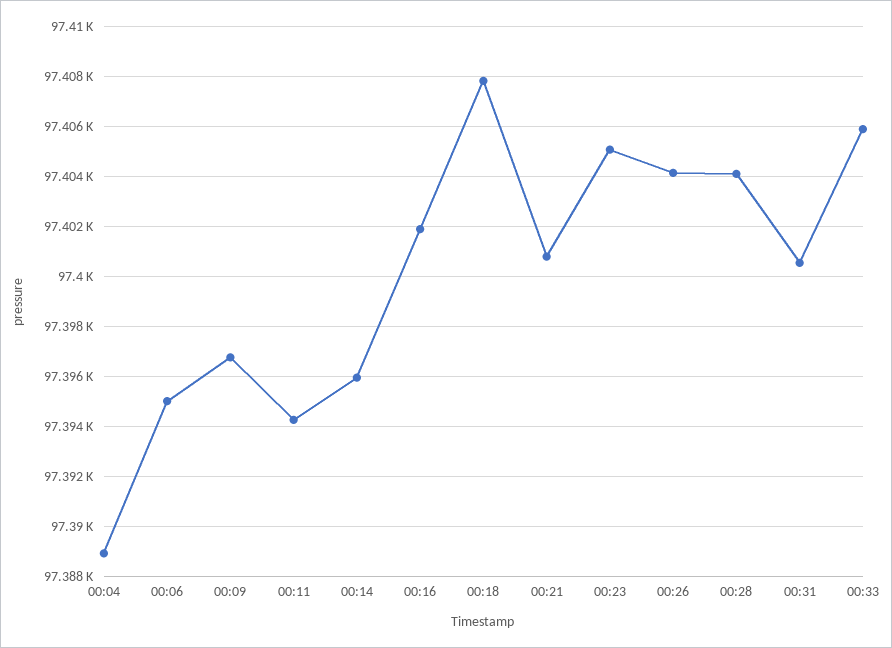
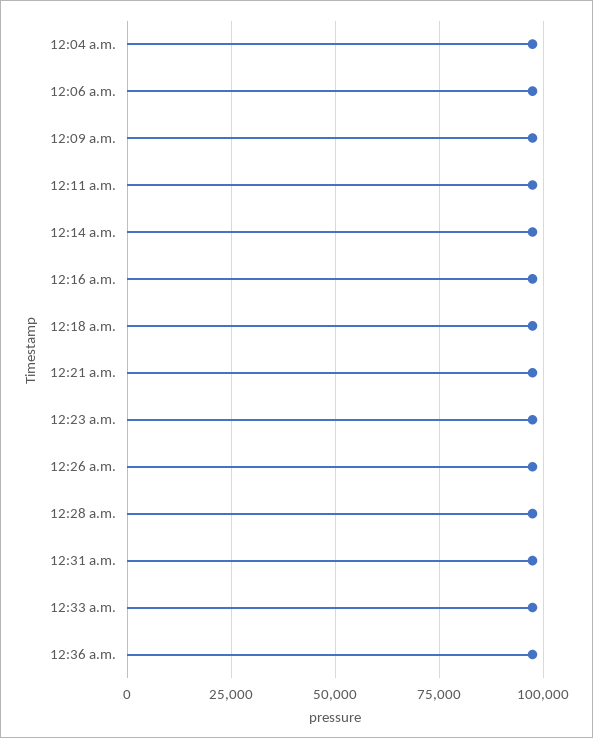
12:36 a.m.: none -> 97500

